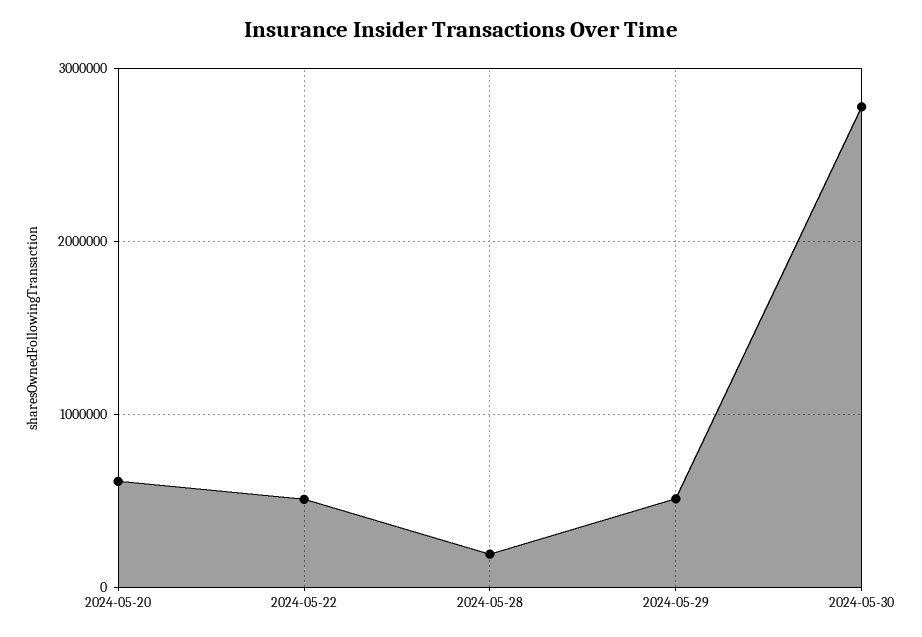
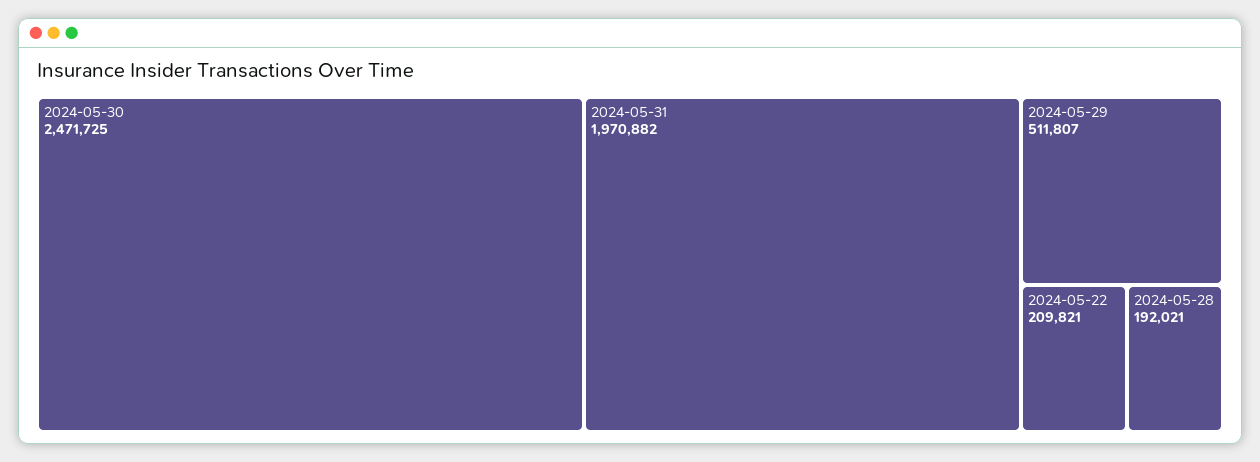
2024-05-20: 600000 -> none
2024-05-22: 500000 -> 209821
2024-05-30: 2800000 -> 2471725
2024-05-31: none -> 1970882

